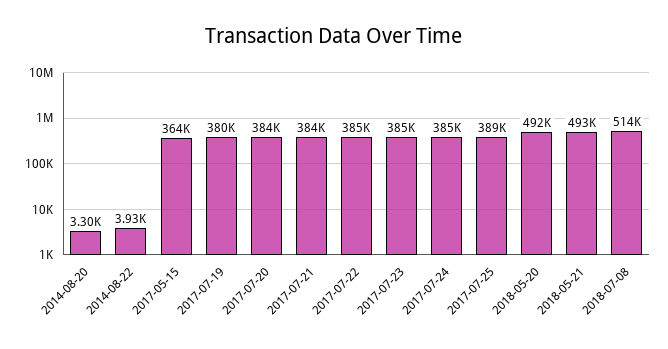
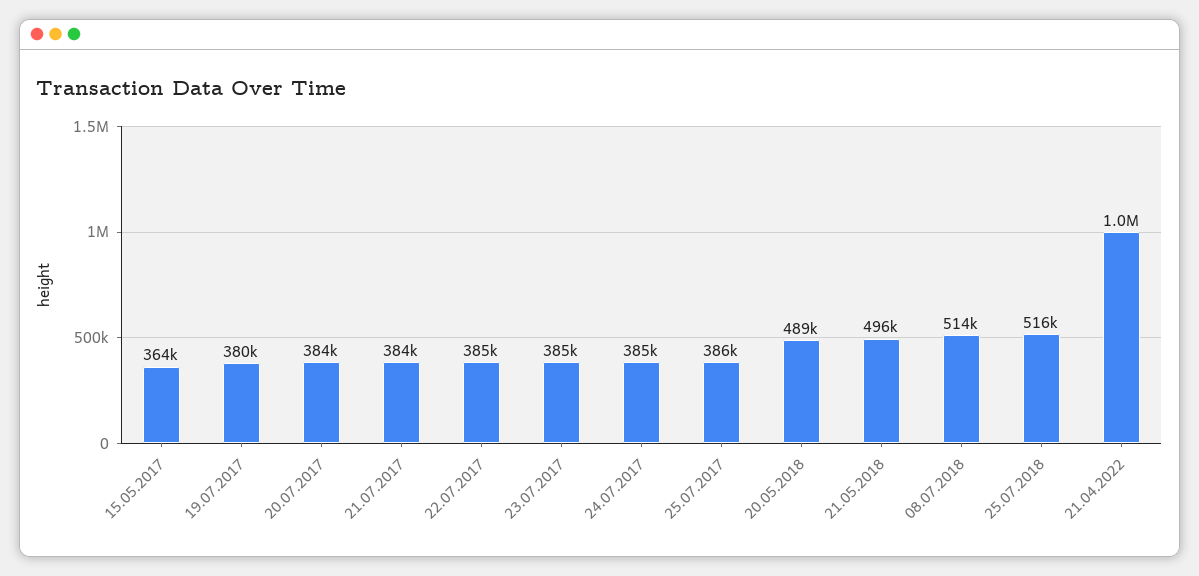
2014-08-20: 3300 -> none
2014-08-22: 3930 -> none
2017-07-25: 389000 -> 386000
2018-05-20: 492000 -> 489000
2018-05-21: 493000 -> 496000
25.07.2018: none -> 516000
21.04.2022: none -> 1000000

